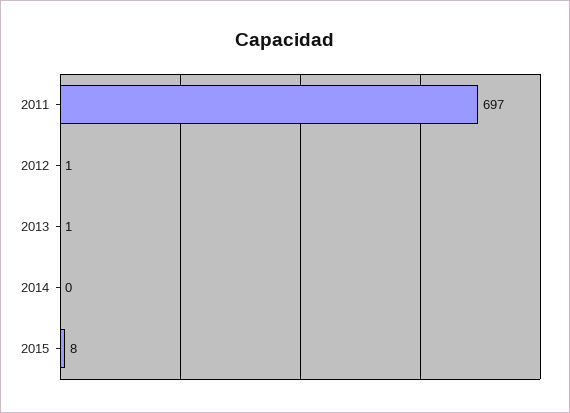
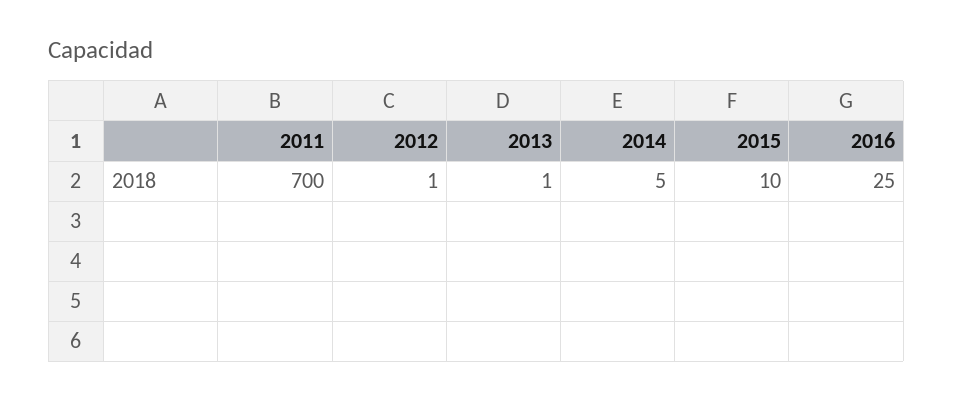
2011: 697 -> 700
2014: 0 -> 5
2015: 8 -> 10
2016: none -> 25

